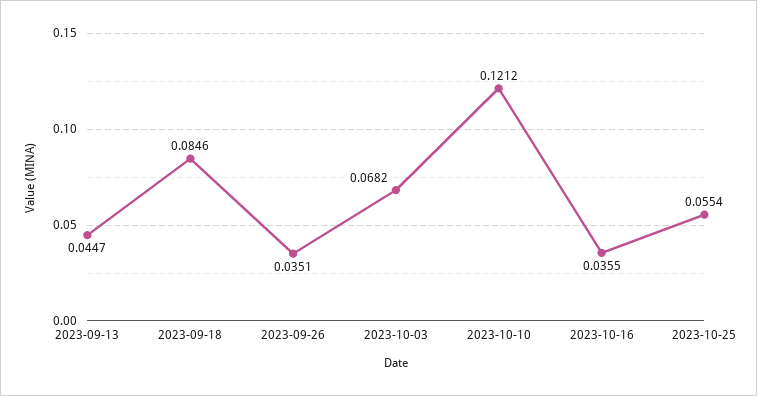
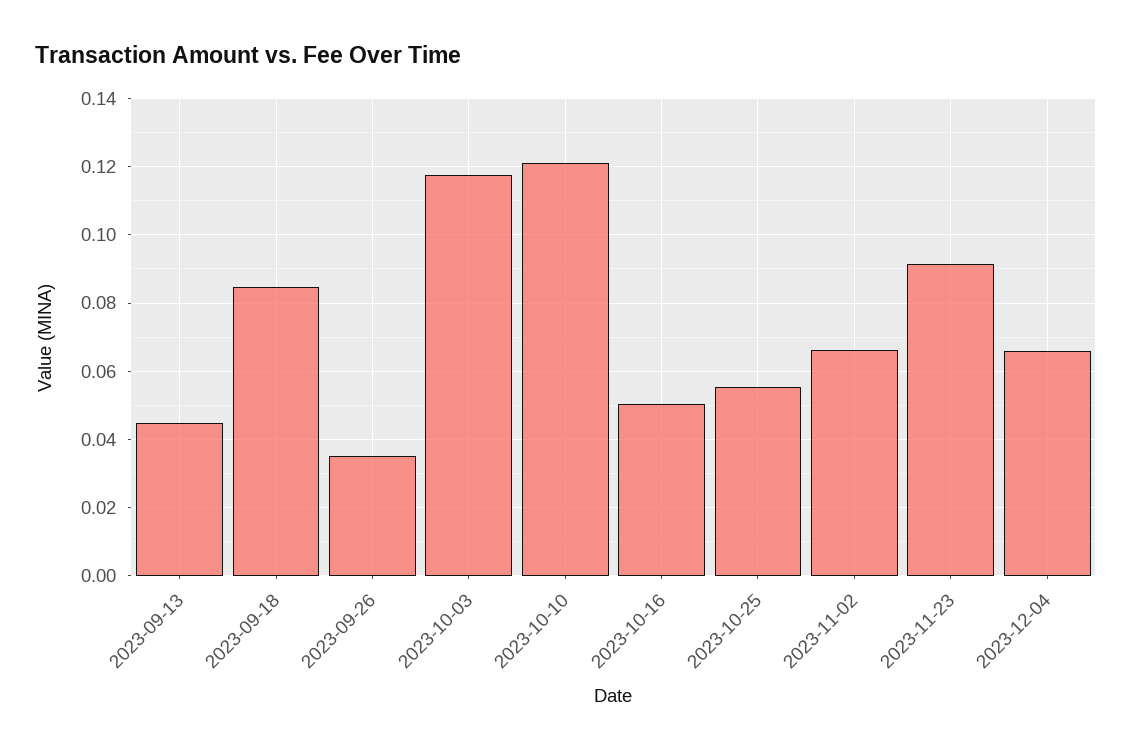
2023-10-03: 0.0682 -> 0.118
2023-10-16: 0.0355 -> 0.05
2023-11-02: none -> 0.066
2023-11-23: none -> 0.092
2023-12-04: none -> 0.066

